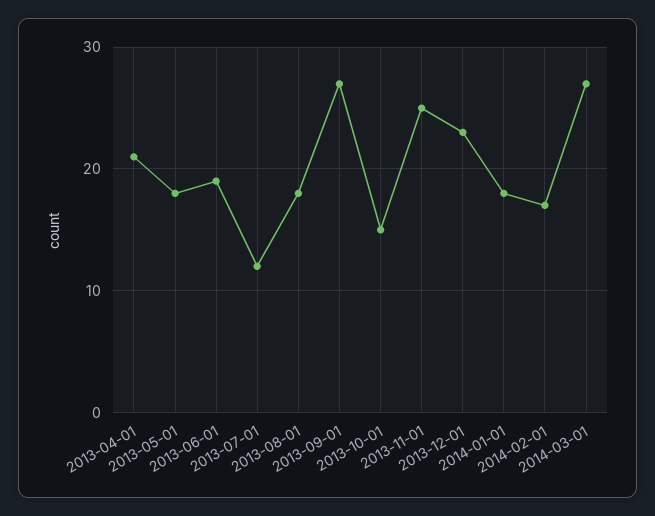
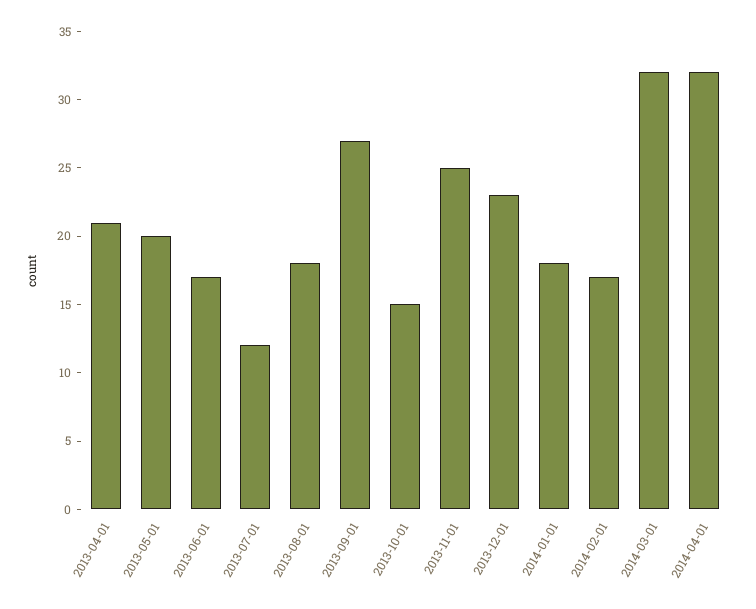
2013-05-01: 18 -> 20
2013-06-01: 19 -> 17
2014-03-01: 27 -> 32
2014-04-01: none -> 32

